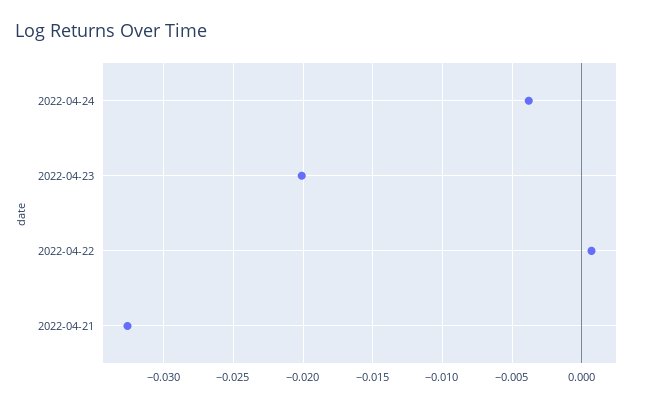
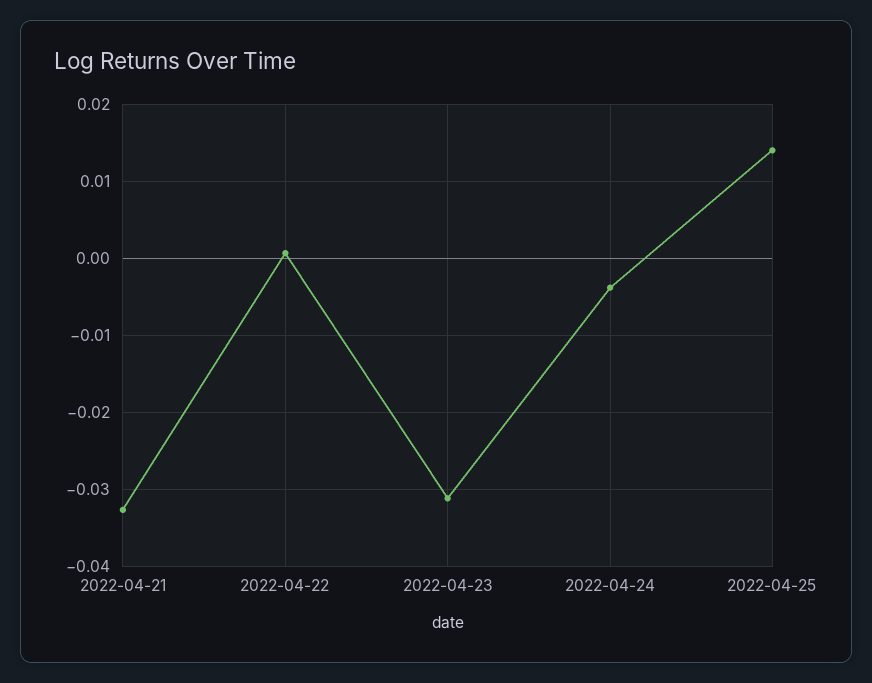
2022-04-23: -0.02 -> -0.031
2022-04-25: none -> 0.014

